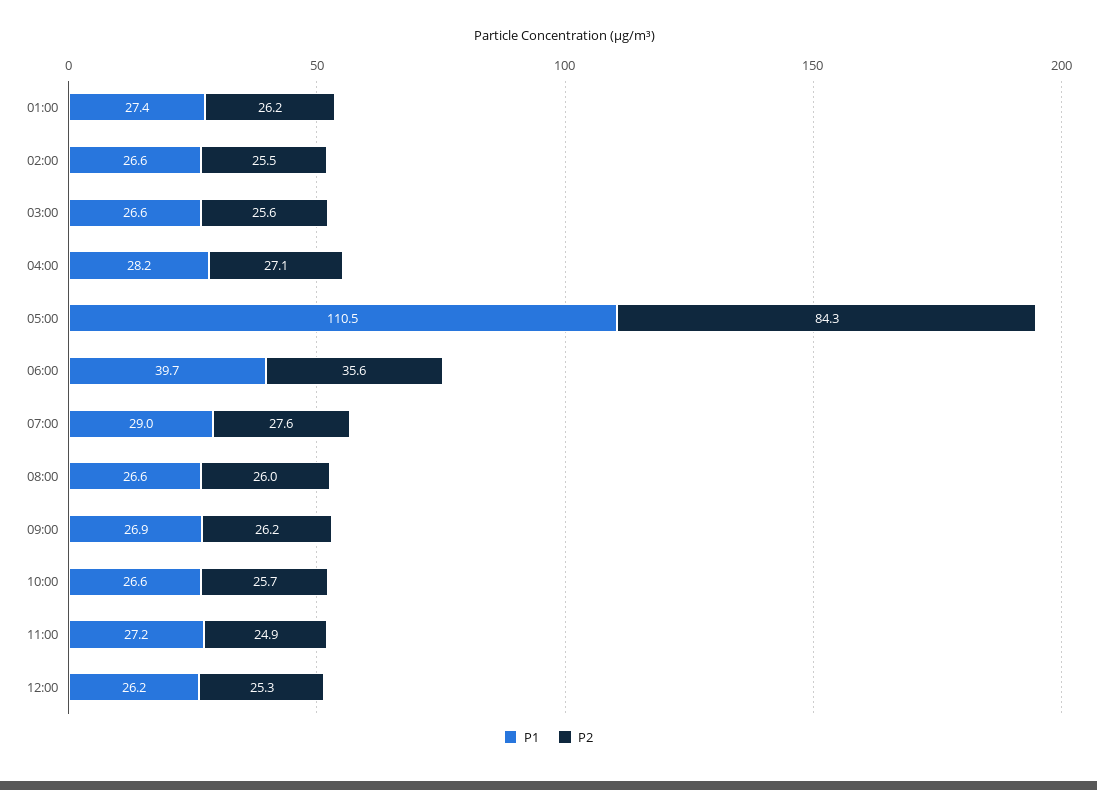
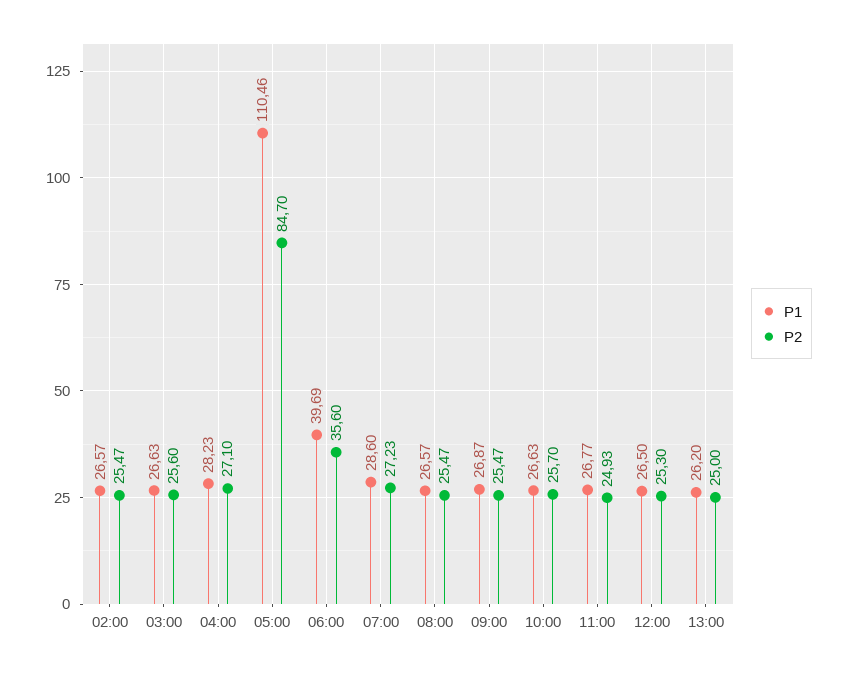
P1, 01:00: 27.4 -> none
P2, 01:00: 26.2 -> none
P2, 05:00: 84.3 -> 84.7
P1, 07:00: 29 -> 28.6
P2, 07:00: 27.6 -> 27.23
P2, 08:00: 26 -> 25.47
P2, 09:00: 26.2 -> 25.47
P1, 11:00: 27.2 -> 26.77
P1, 12:00: 26.2 -> 26.5
P1, 13:00: none -> 26.2
P2, 13:00: none -> 25

